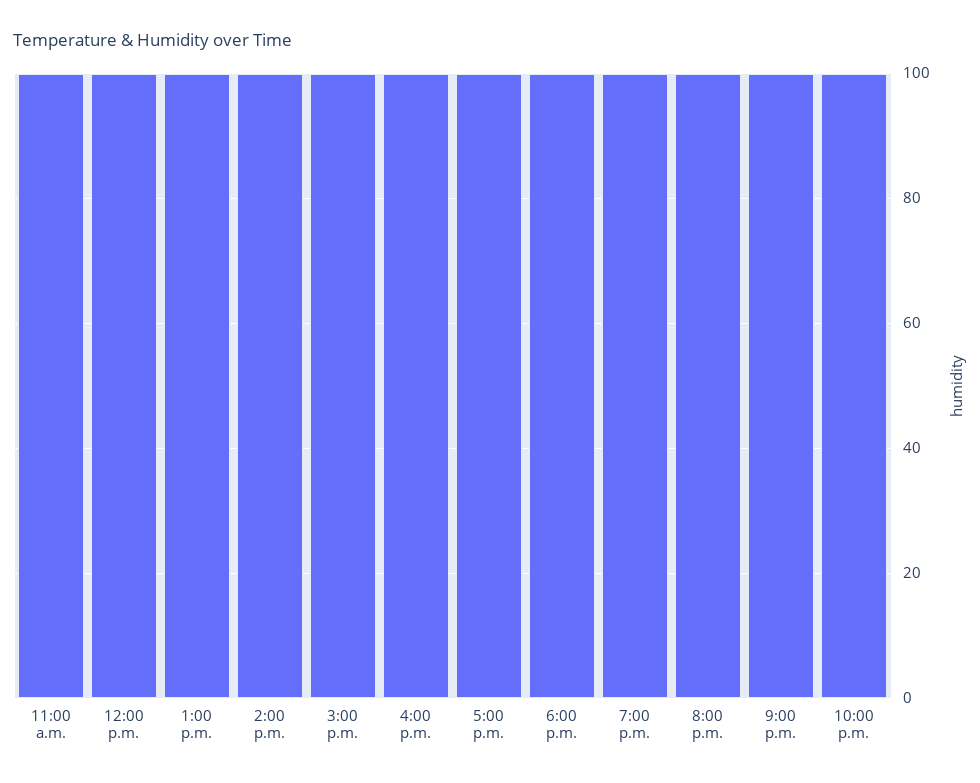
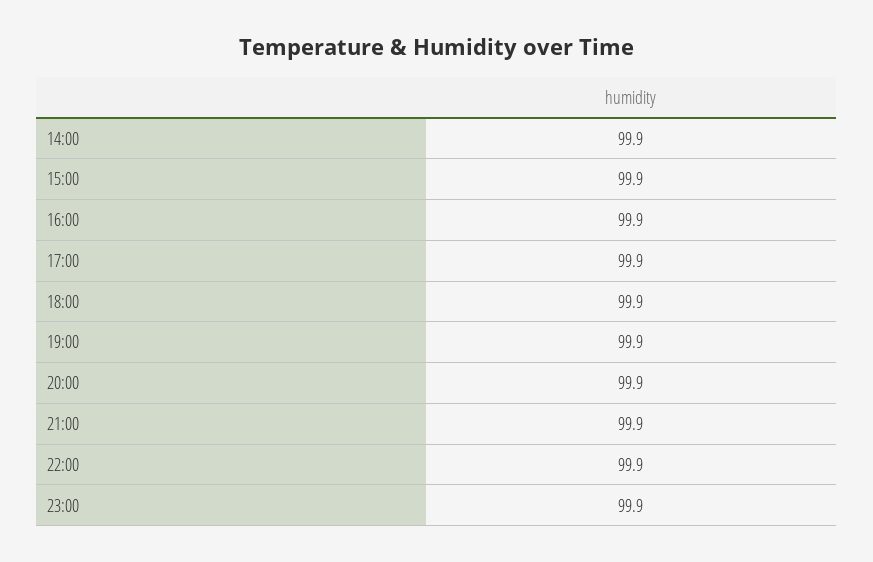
11:00 a.m.: 100 -> none
12:00 p.m.: 100 -> none
1:00 p.m.: 100 -> none
23:00: none -> 99.9

